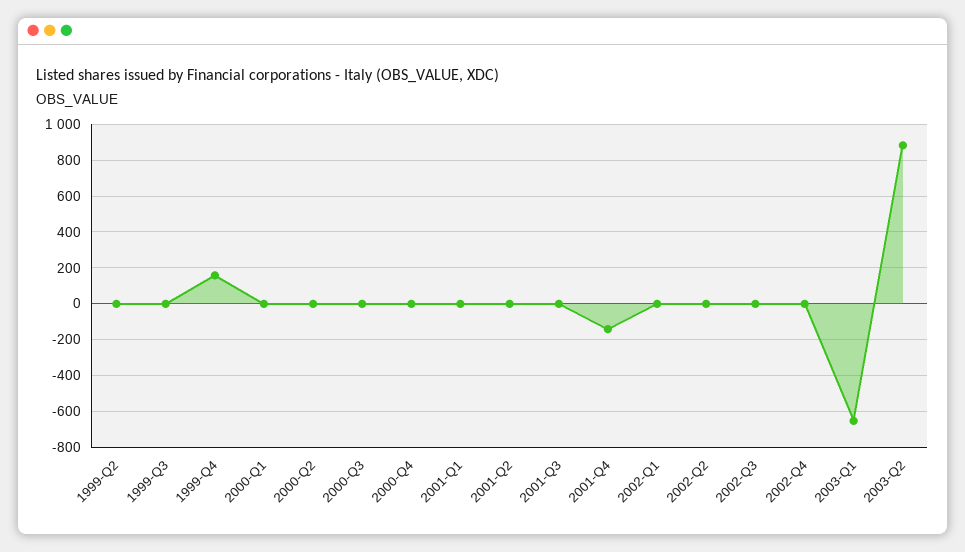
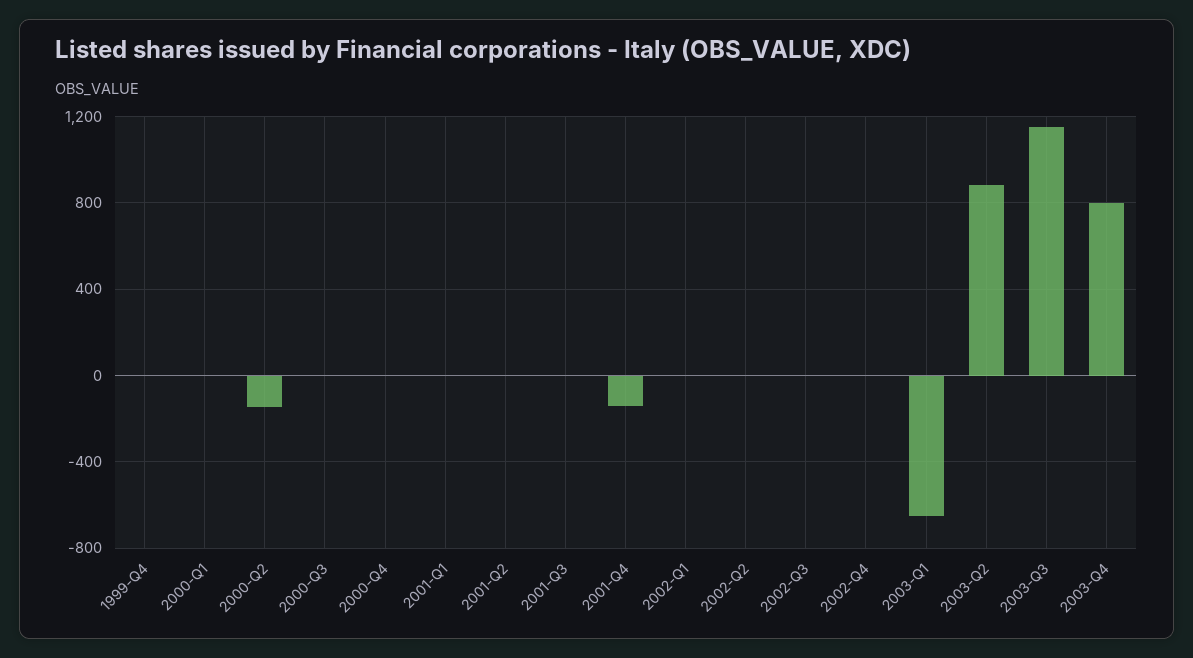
1999-Q2: 0 -> none
1999-Q3: 0 -> none
1999-Q4: 150 -> 0
2000-Q2: 0 -> -150
2003-Q3: none -> 1150
2003-Q4: none -> 800

